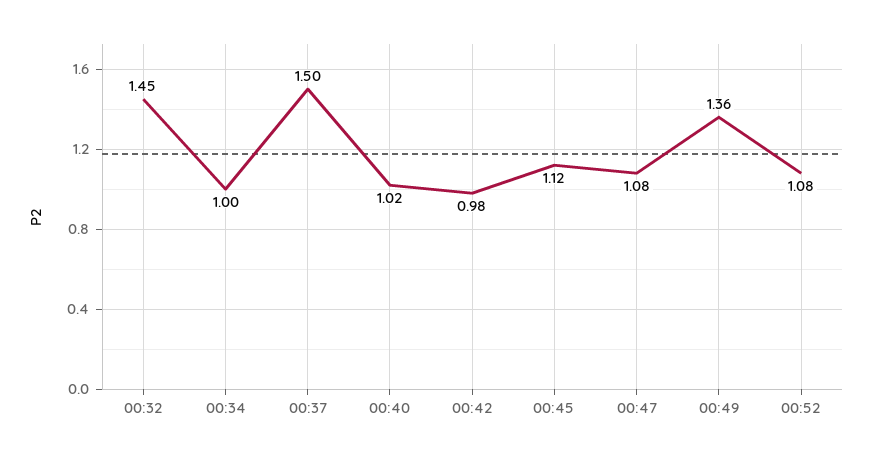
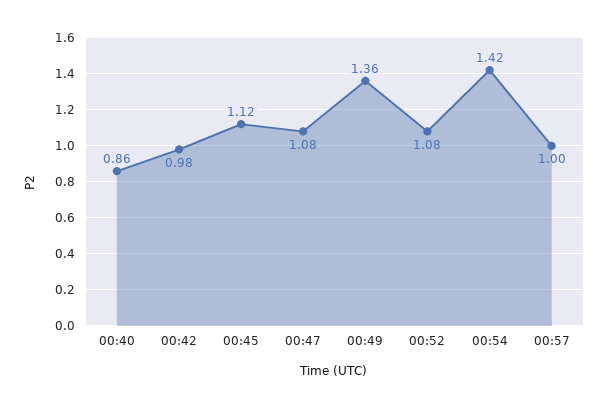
00:32: 1.45 -> none
00:34: 1 -> none
00:37: 1.5 -> none
00:40: 1.02 -> 0.86
00:54: none -> 1.42
00:57: none -> 1

